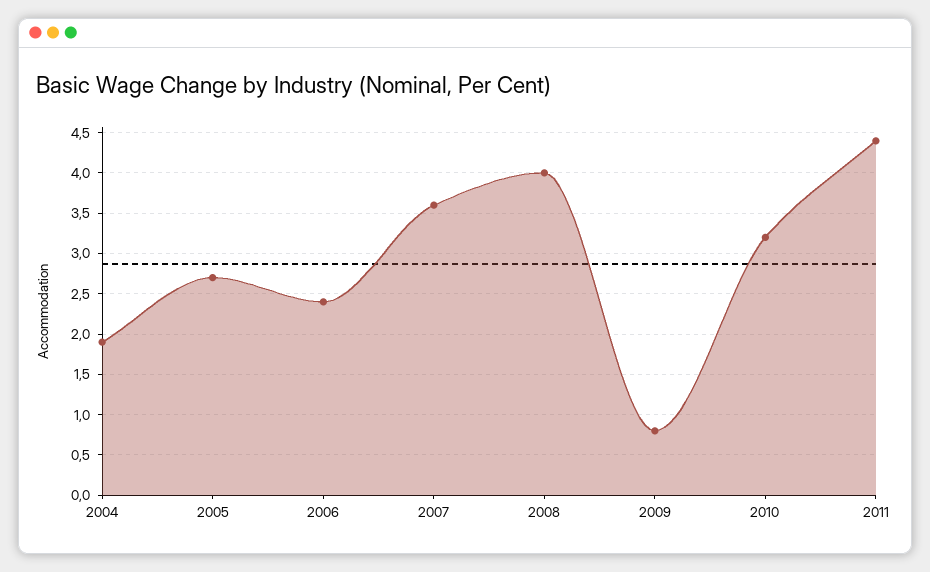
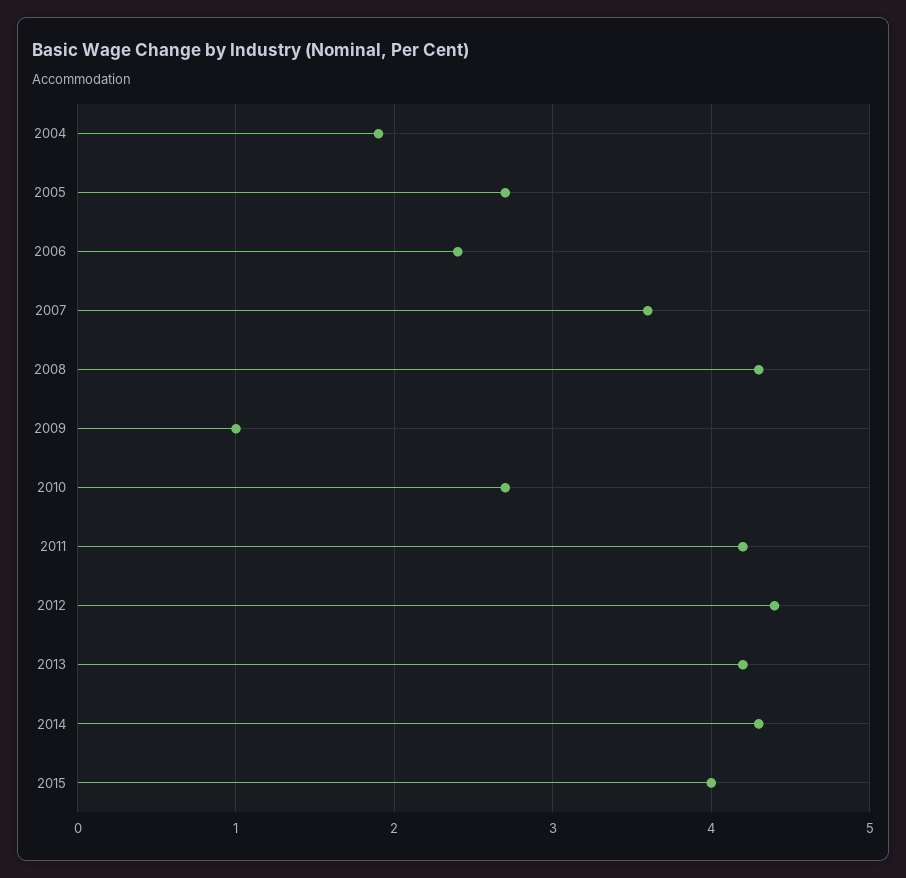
2008: 4 -> 4.3
2009: 0.8 -> 1
2010: 3.2 -> 2.7
2011: 4.4 -> 4.2
2012: none -> 4.4
2013: none -> 4.2
2014: none -> 4.3
2015: none -> 4

